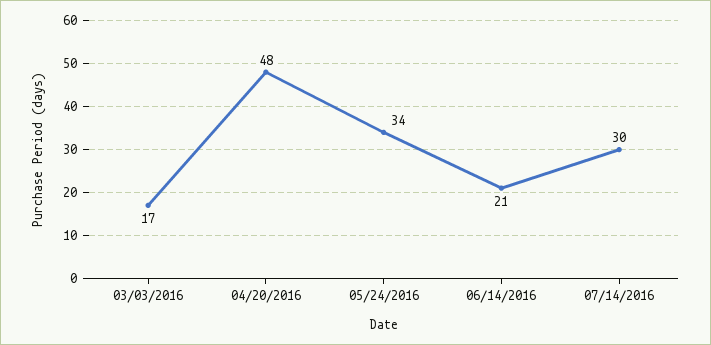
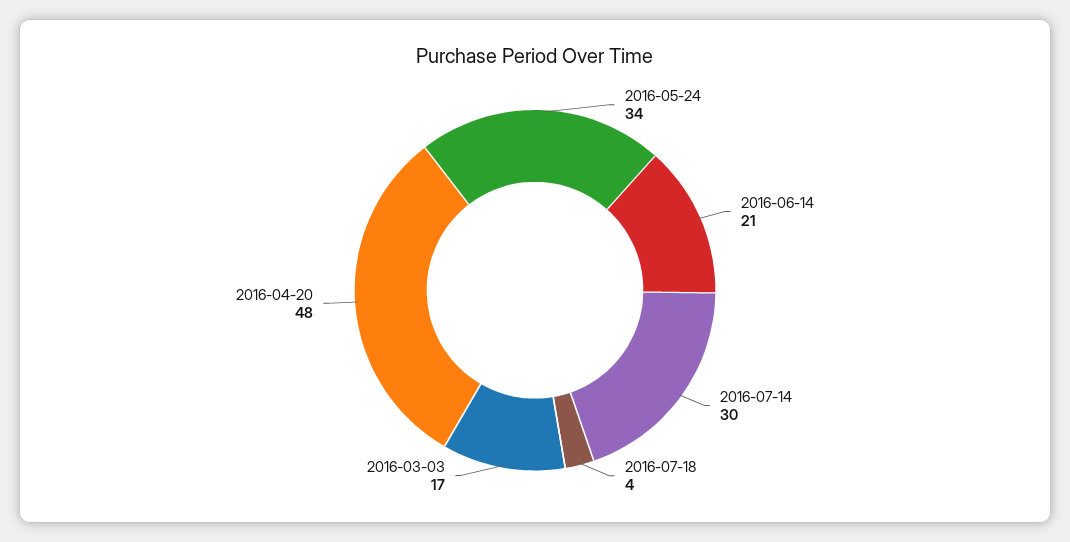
2016-07-18: none -> 4

